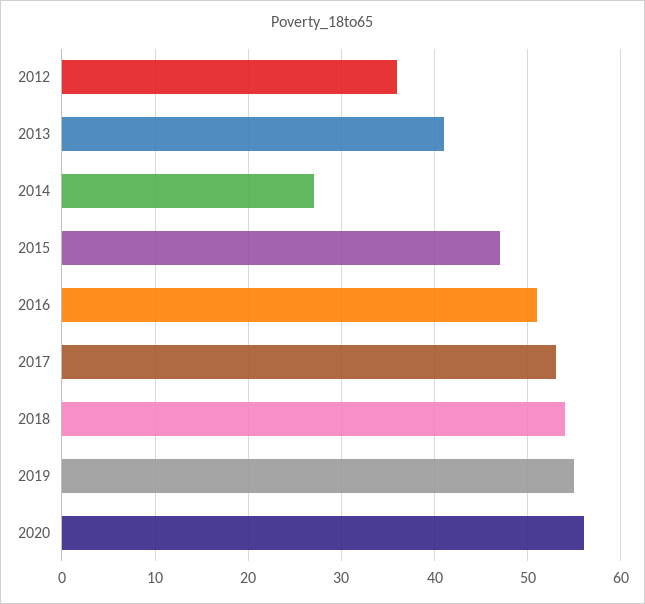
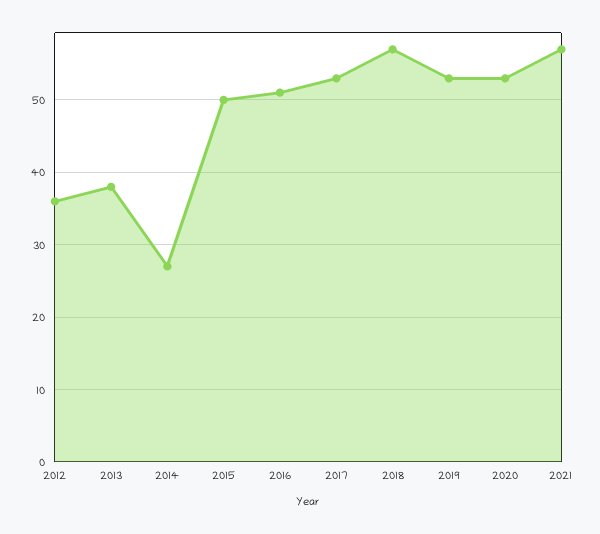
2013: 41 -> 38
2015: 47 -> 50
2018: 54 -> 57
2019: 55 -> 53
2020: 56 -> 53
2021: none -> 57

